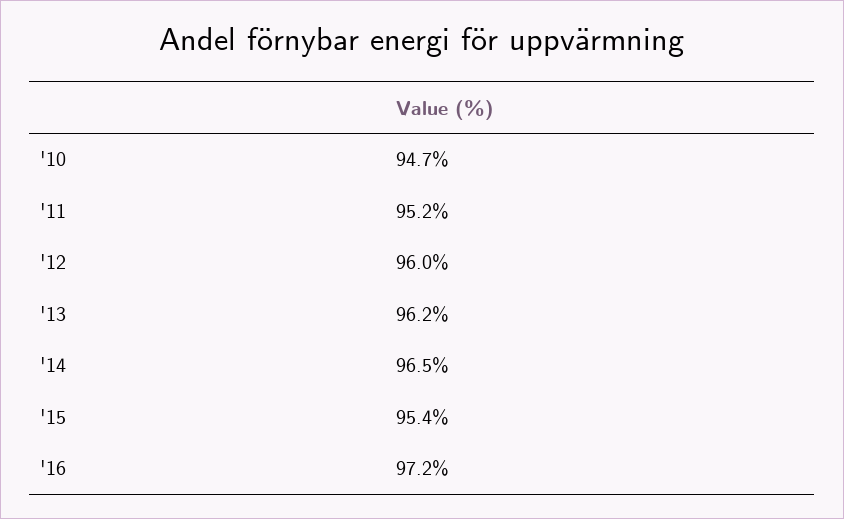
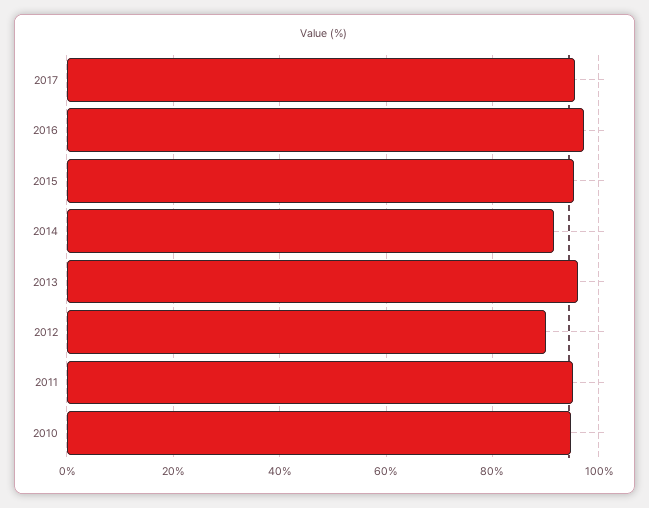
'12: 96 -> 90
'14: 96.5 -> 92
2017: none -> 96

